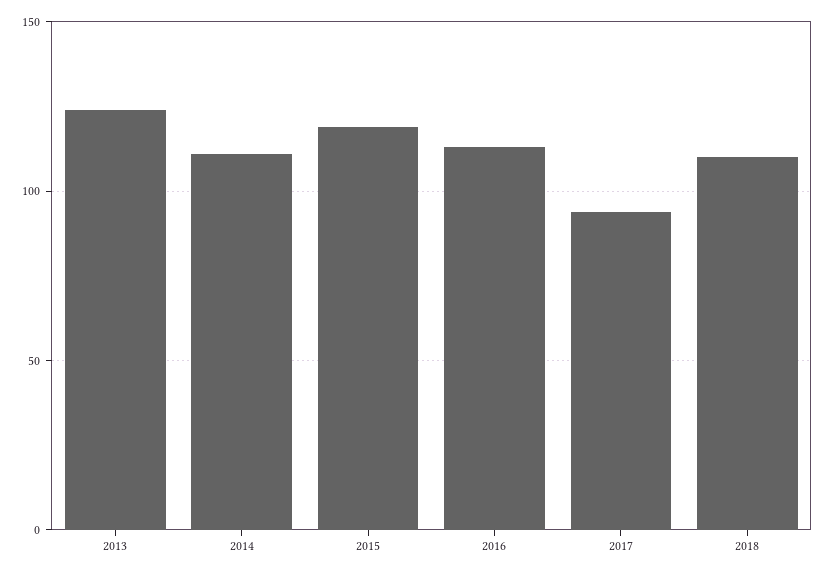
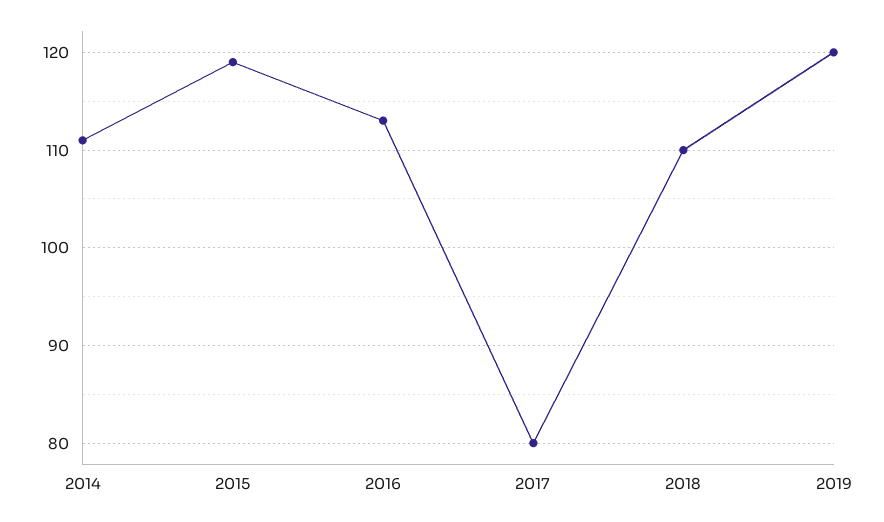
2013: 125 -> none
2017: 95 -> 80
2019: none -> 120

